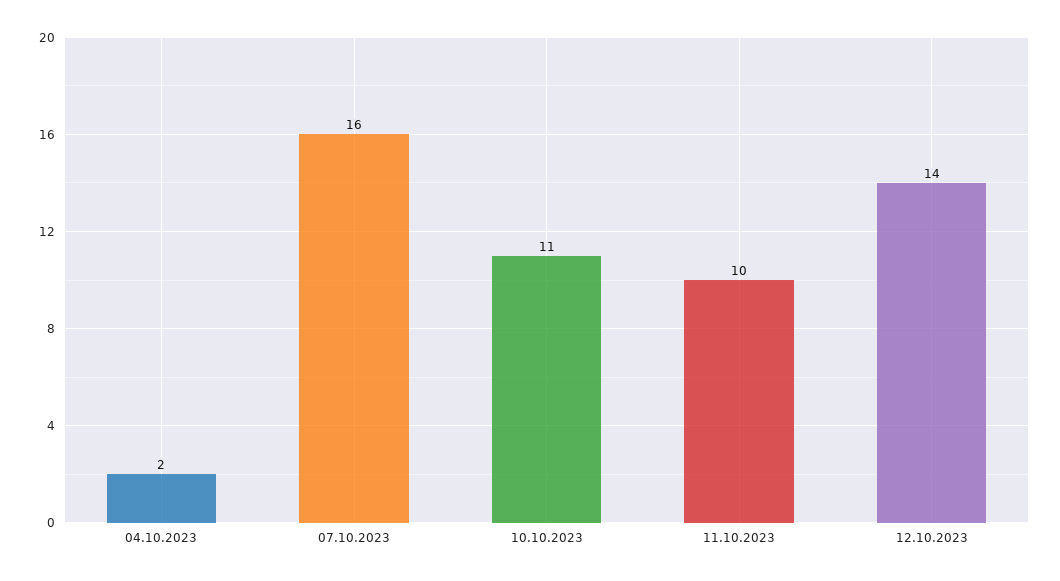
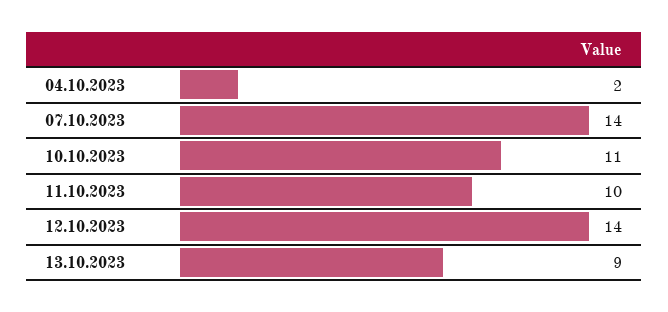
07.10.2023: 16 -> 14
13.10.2023: none -> 9

